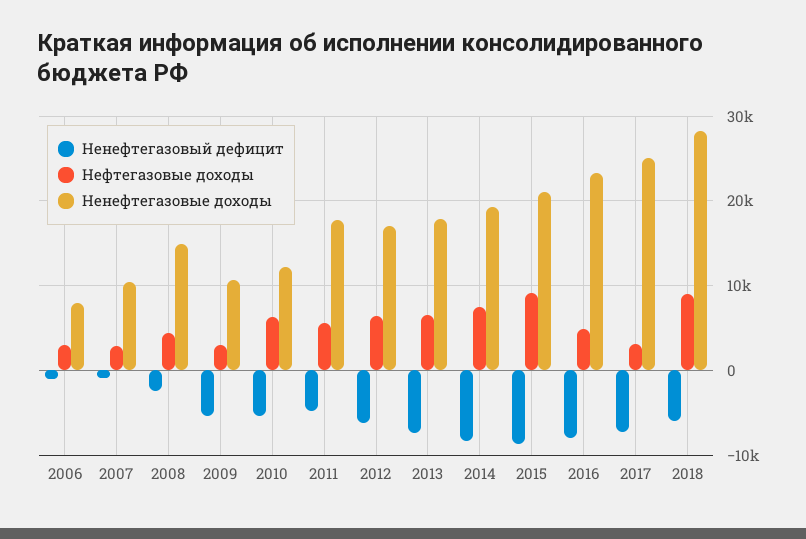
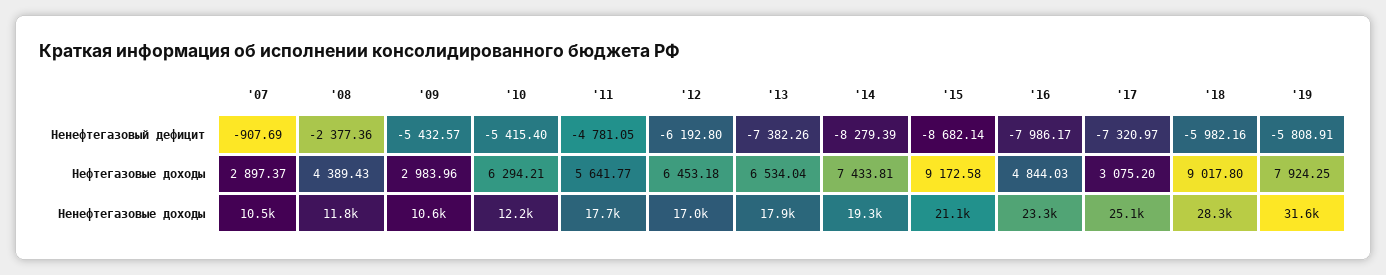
Ненефтегазовый дефицит, 2006: -1000 -> none
Нефтегазовые доходы, 2006: 3000 -> none
Ненефтегазовые доходы, 2006: 8000 -> none
Ненефтегазовые доходы, 2008: 15000 -> 11800
Ненефтегазовый дефицит, '19: none -> -5808.91
Нефтегазовые доходы, '19: none -> 7924.25
Ненефтегазовые доходы, '19: none -> 31600

